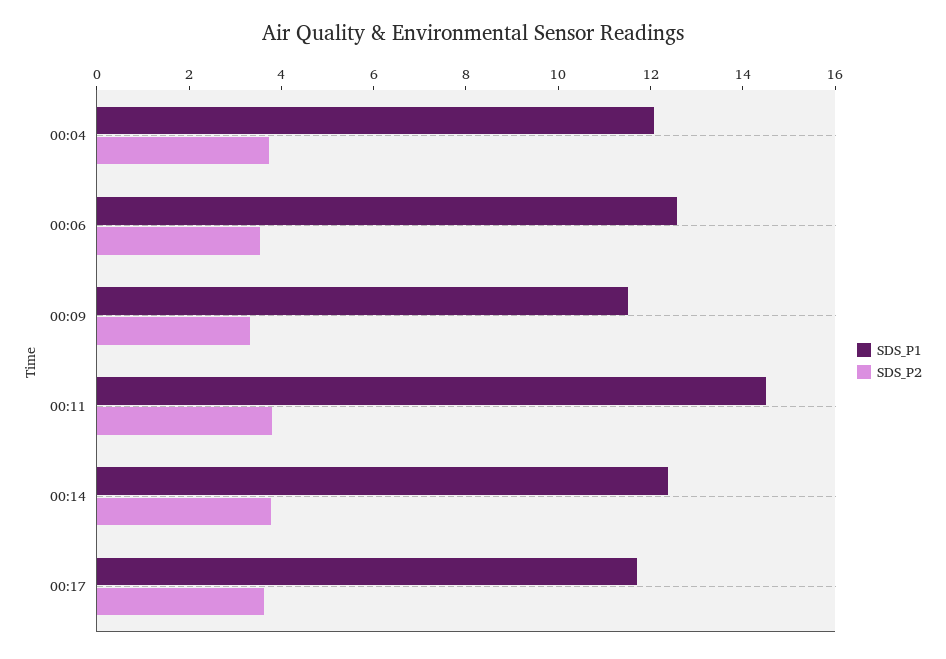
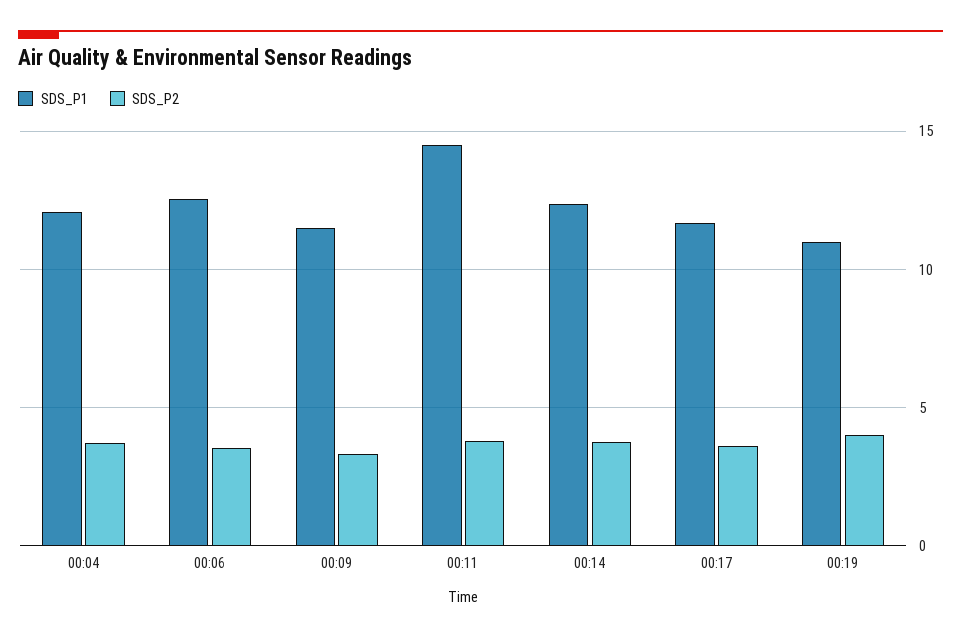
SDS_P1, 00:19: none -> 11
SDS_P2, 00:19: none -> 4

